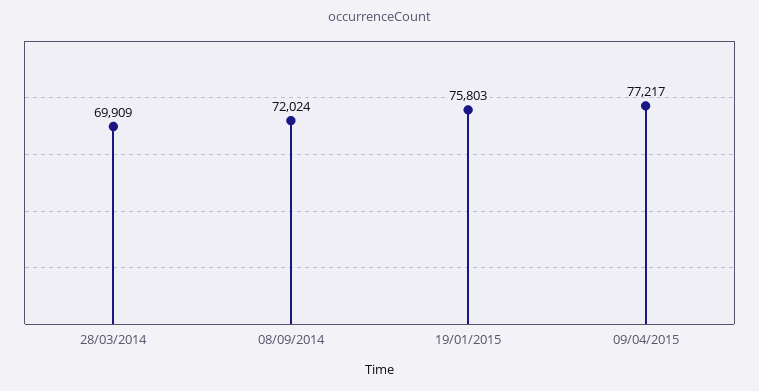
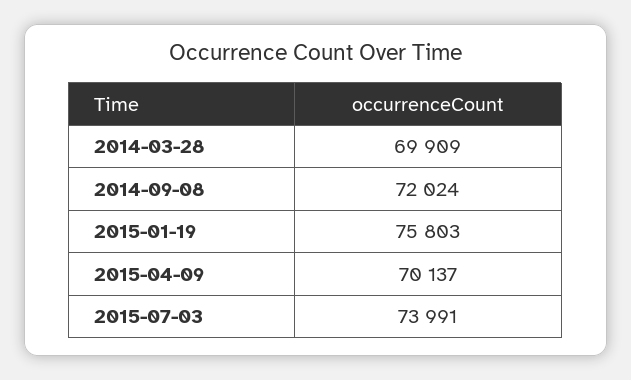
09/04/2015: 77217 -> 70137
2015-07-03: none -> 73991

